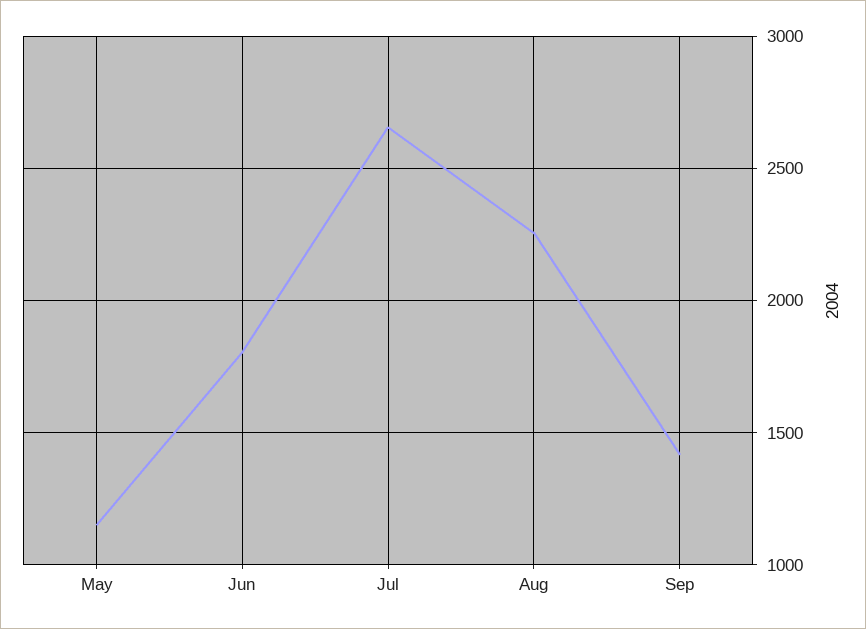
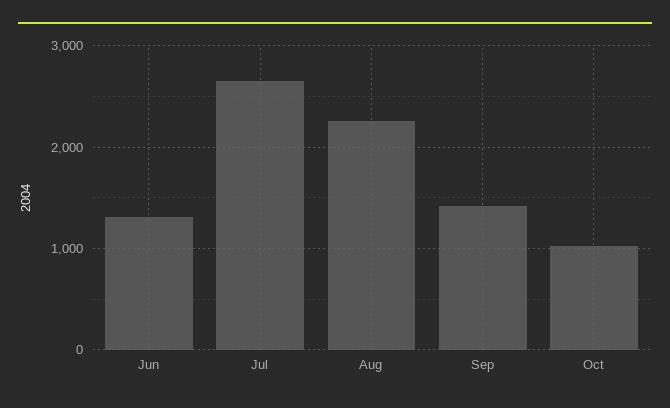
May: 1150 -> none
Jun: 1800 -> 1300
Oct: none -> 1000

